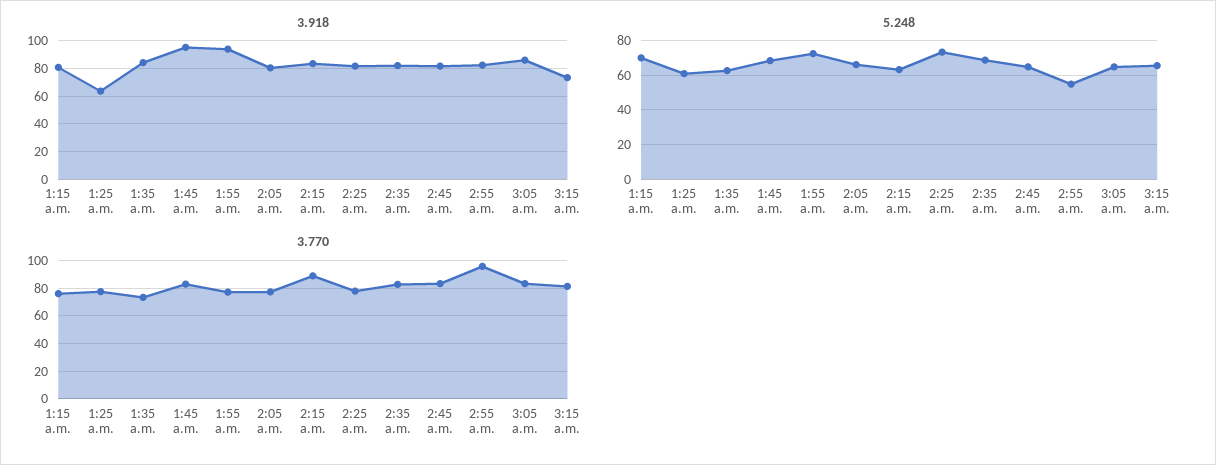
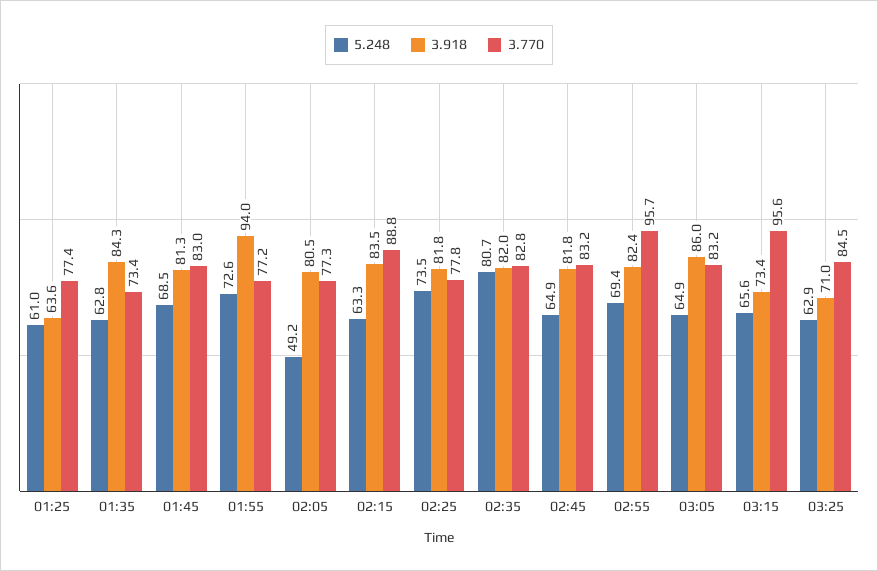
3.918, 1:15 a.m.: 80 -> none
3.918, 1:45 a.m.: 95 -> 81.3
5.248, 1:15 a.m.: 70 -> none
5.248, 2:05 a.m.: 65 -> 49.2
5.248, 2:35 a.m.: 70 -> 80.7
5.248, 2:55 a.m.: 55 -> 69.4
3.770, 1:15 a.m.: 75 -> none
3.770, 3:15 a.m.: 80 -> 95.6
5.248, 03:25: none -> 62.9
3.918, 03:25: none -> 71
3.770, 03:25: none -> 84.5

